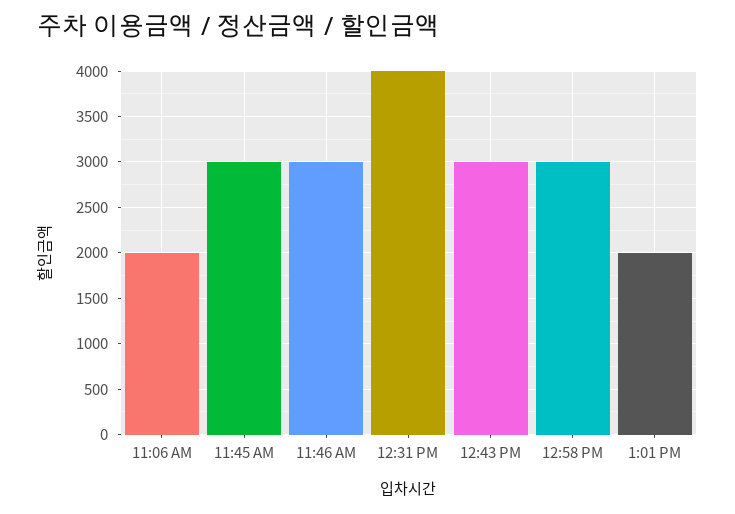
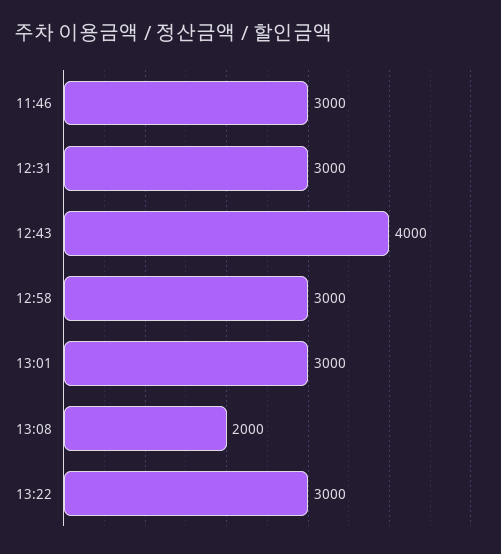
11:06 AM: 2000 -> none
11:45 AM: 3000 -> none
12:31 PM: 4000 -> 3000
12:43 PM: 3000 -> 4000
1:01 PM: 2000 -> 3000
13:08: none -> 2000
13:22: none -> 3000

